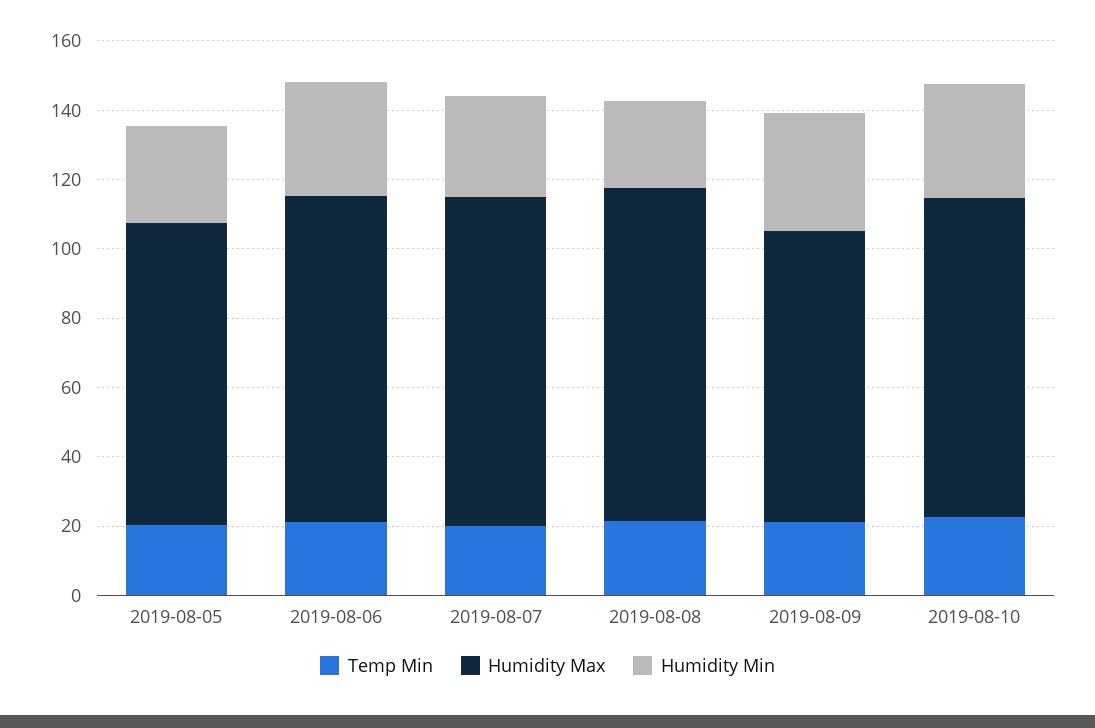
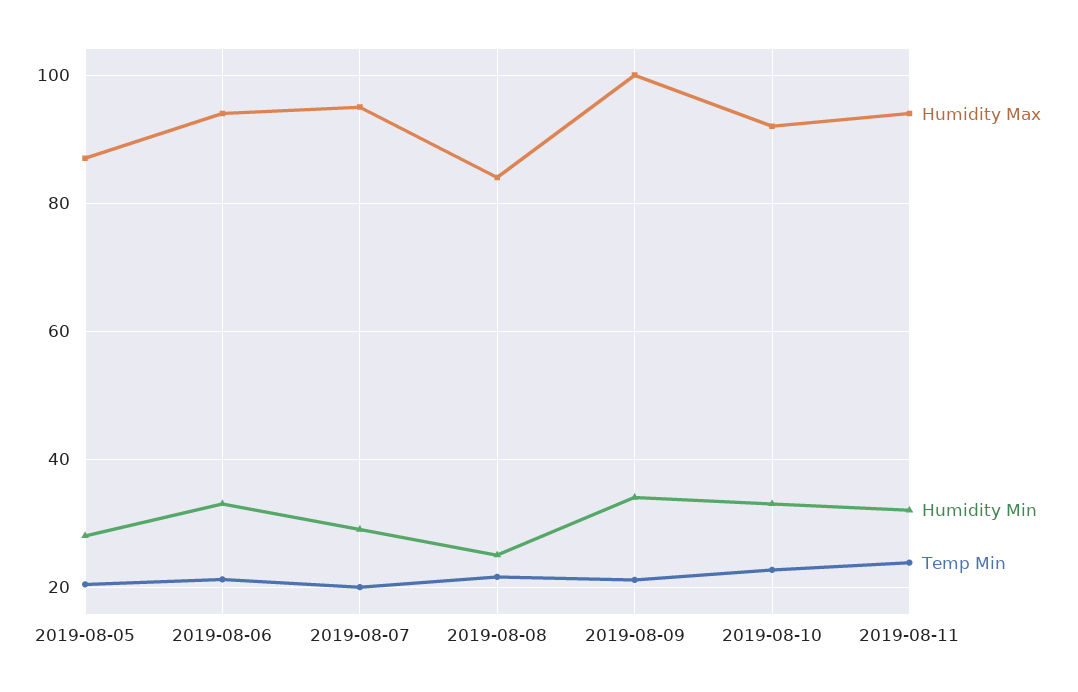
Humidity Max, 2019-08-08: 95 -> 84
Humidity Max, 2019-08-09: 85 -> 100
Humidity Max, 2019-08-11: none -> 94
Humidity Min, 2019-08-11: none -> 32
Temp Min, 2019-08-11: none -> 24

